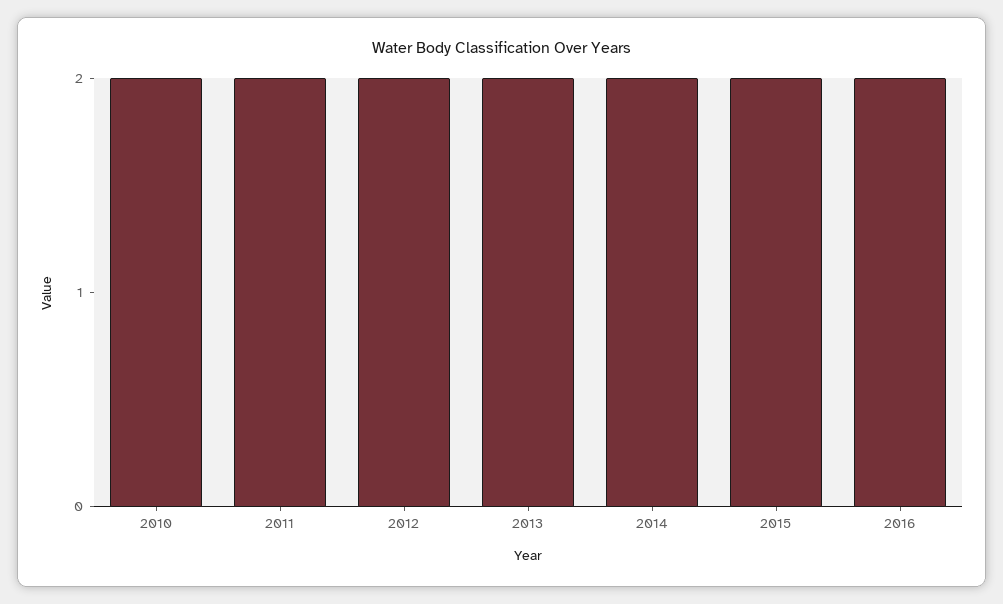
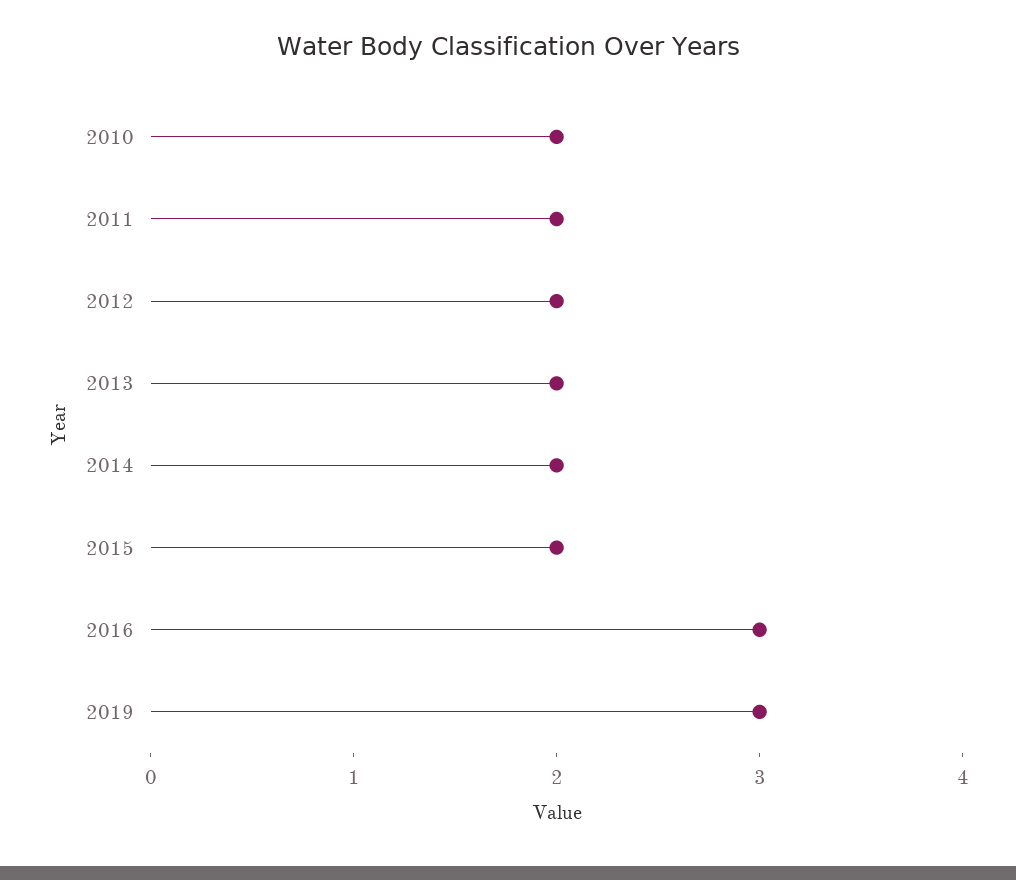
2016: 2 -> 3
2019: none -> 3

